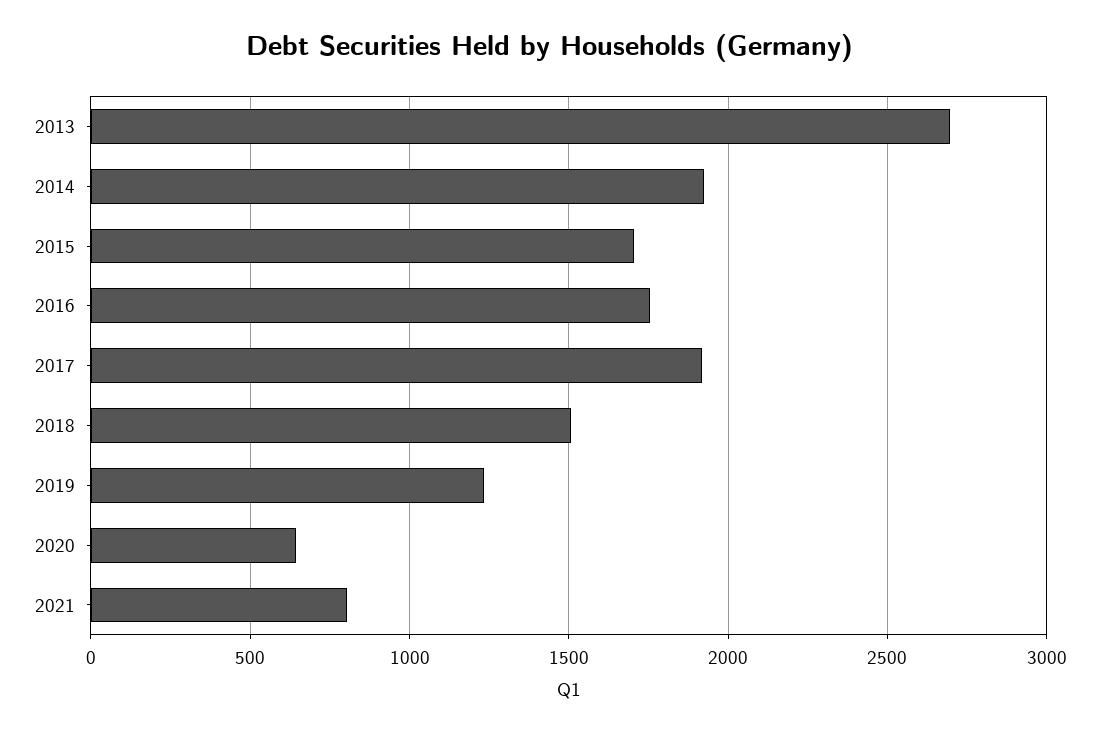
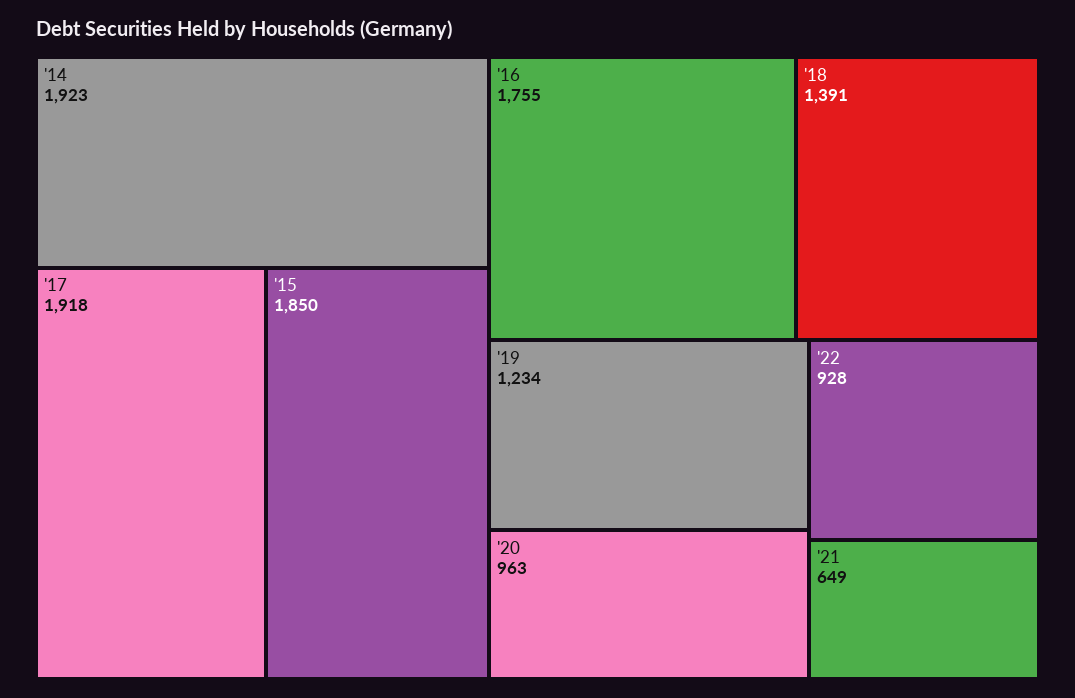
2013: 2700 -> none
2015: 1700 -> 1850
2018: 1500 -> 1391
2020: 650 -> 963
2021: 800 -> 649
'22: none -> 928

